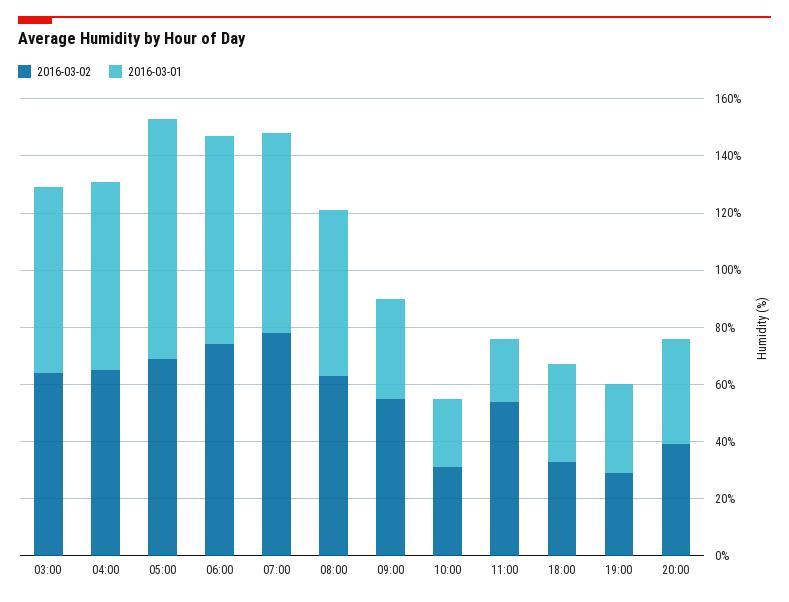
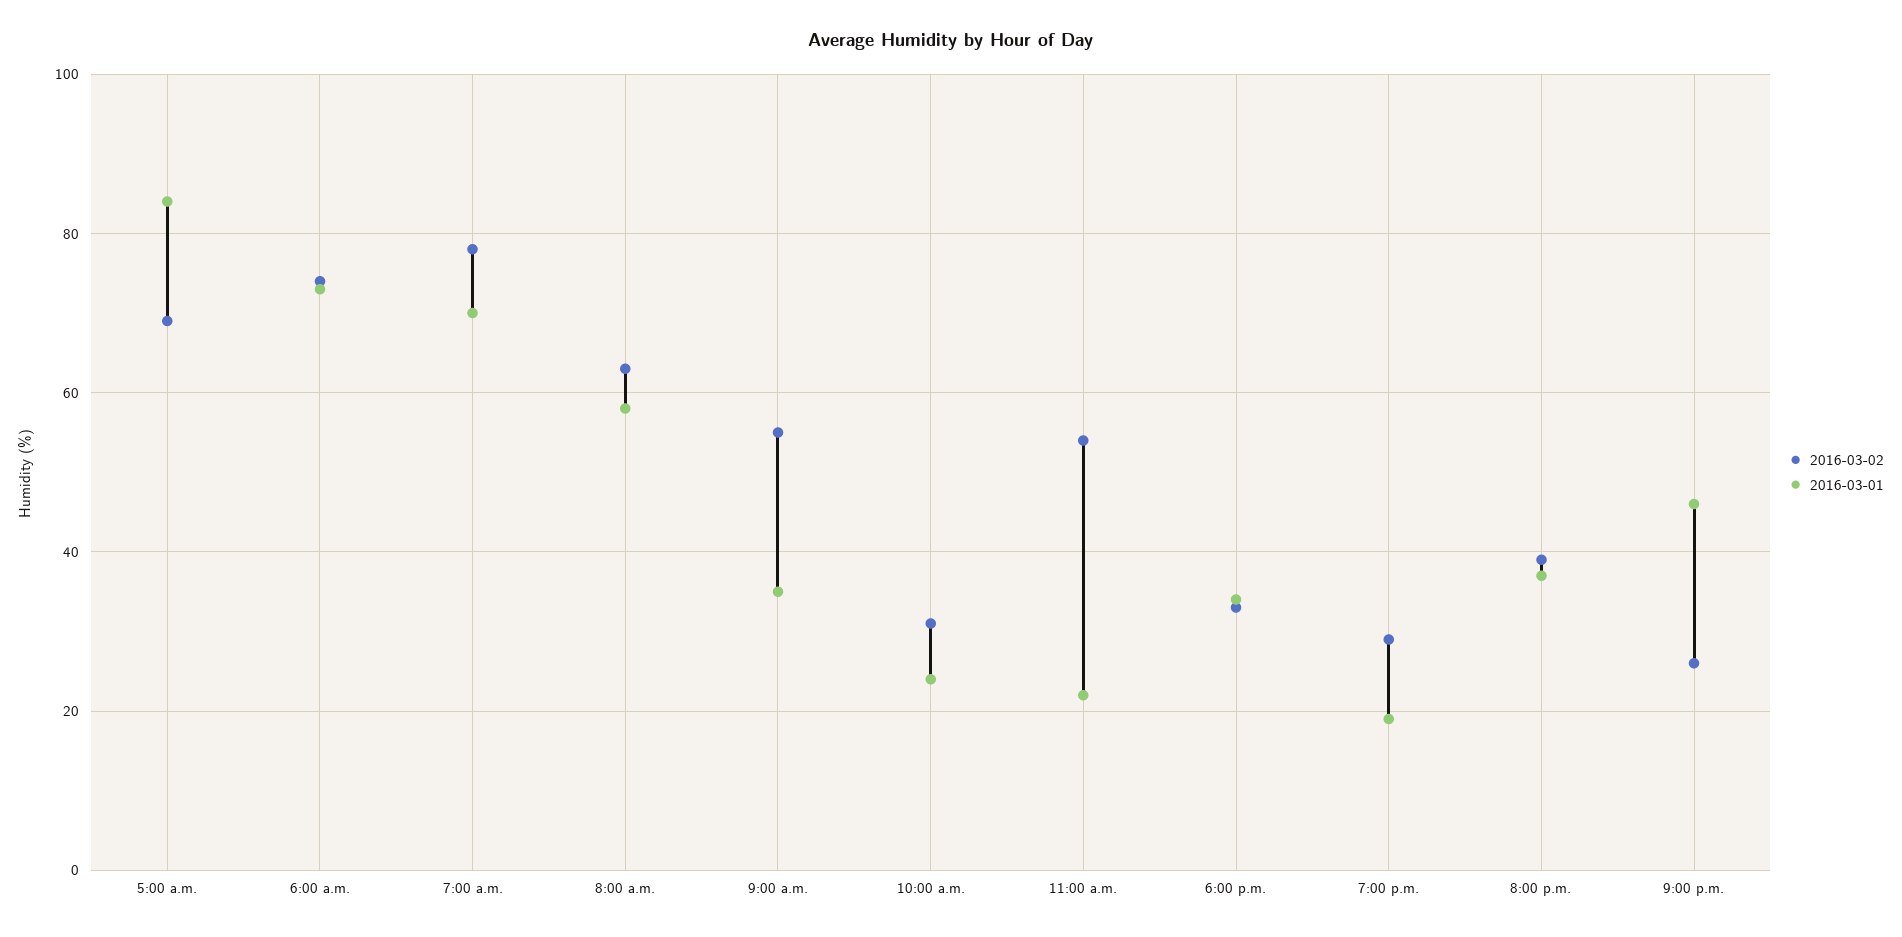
2016-03-02, 03:00: 65 -> none
2016-03-01, 03:00: 65 -> none
2016-03-02, 04:00: 65 -> none
2016-03-01, 04:00: 65 -> none
2016-03-01, 19:00: 30 -> 20
2016-03-02, 9:00 p.m.: none -> 25
2016-03-01, 9:00 p.m.: none -> 45

